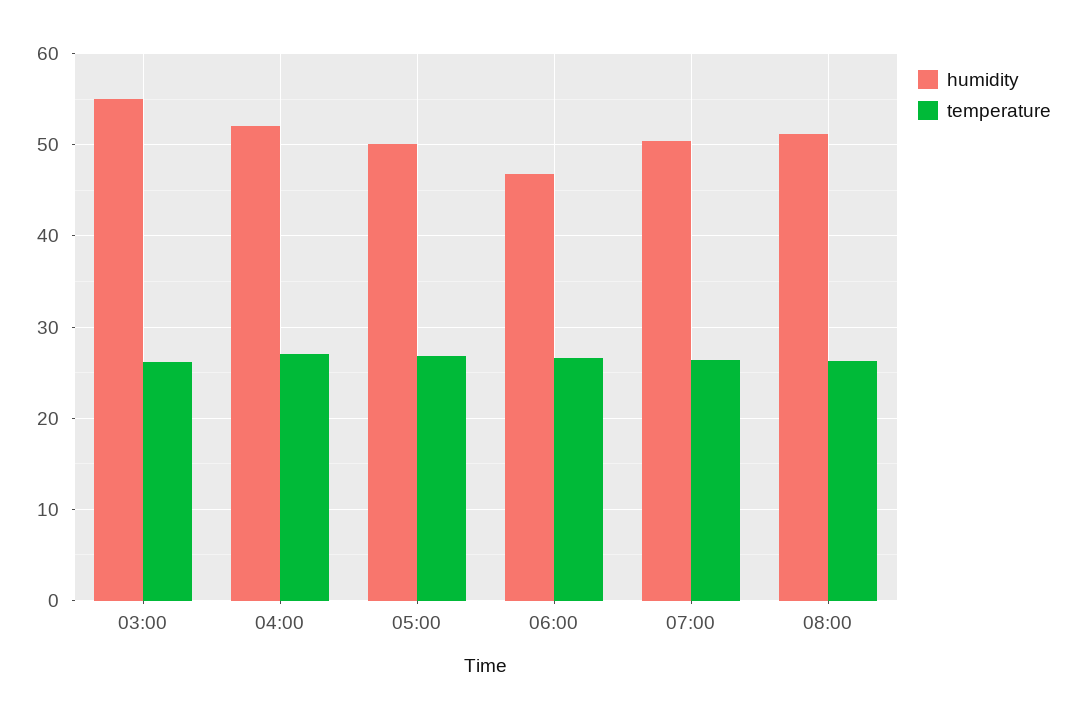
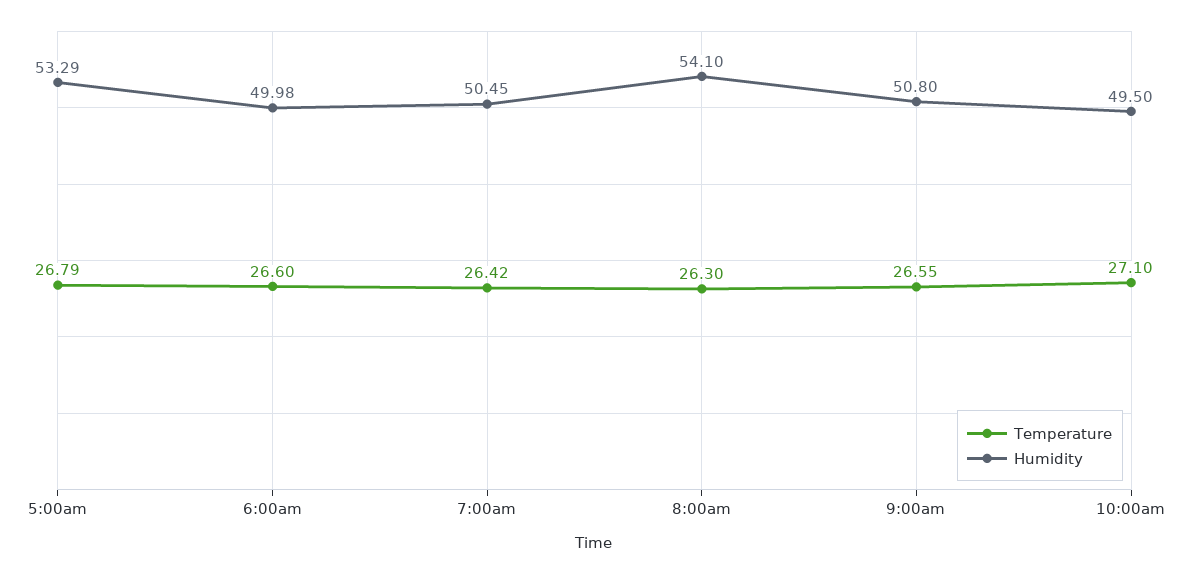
humidity, 03:00: 55 -> none
temperature, 03:00: 26 -> none
humidity, 04:00: 52 -> none
temperature, 04:00: 27 -> none
humidity, 05:00: 50 -> 53.29
humidity, 06:00: 47 -> 49.98
humidity, 08:00: 51 -> 54.1
temperature, 9:00am: none -> 26.55
humidity, 9:00am: none -> 50.8
temperature, 10:00am: none -> 27.1
humidity, 10:00am: none -> 49.5

